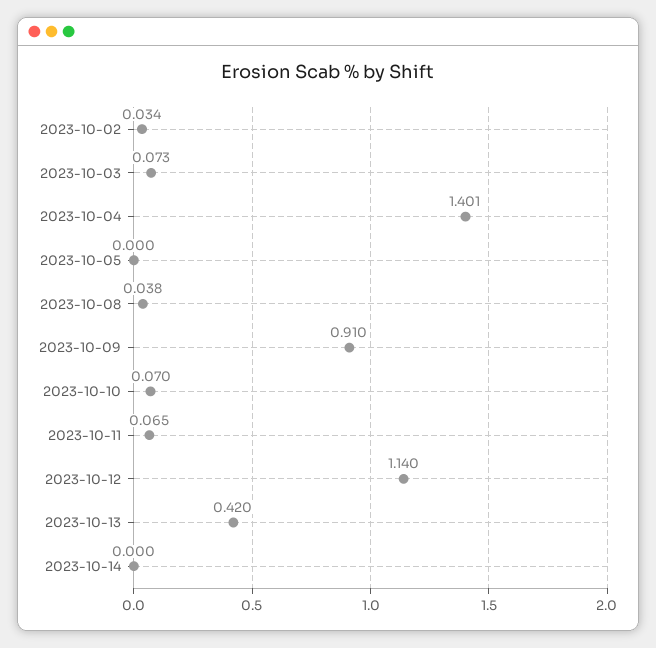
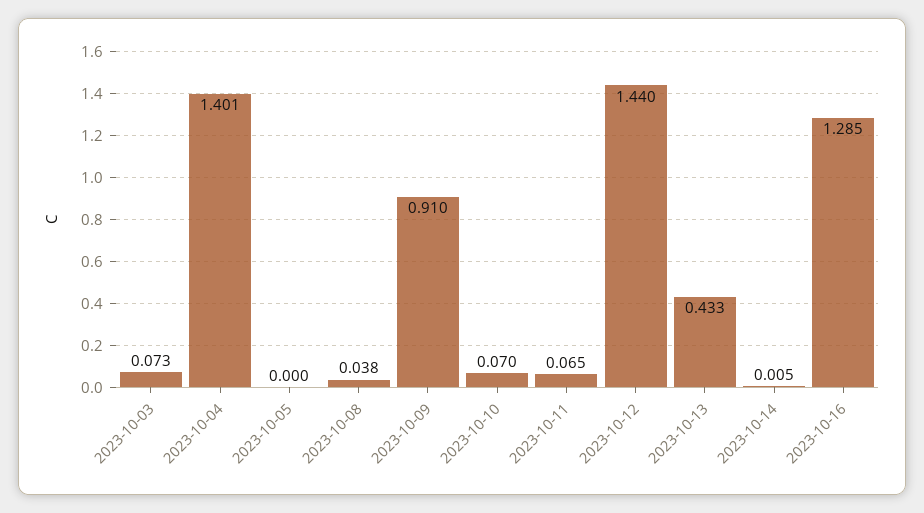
2023-10-02: 0.034 -> none
2023-10-12: 1.14 -> 1.44
2023-10-13: 0.42 -> 0.433
2023-10-14: 0 -> 0.005
2023-10-16: none -> 1.285

